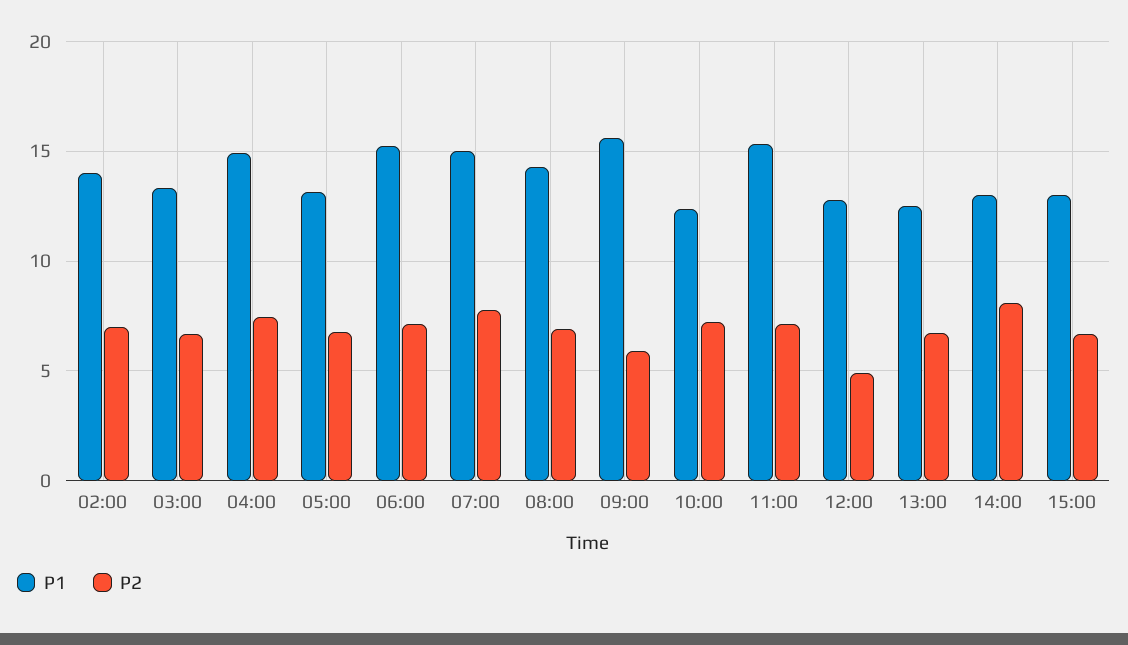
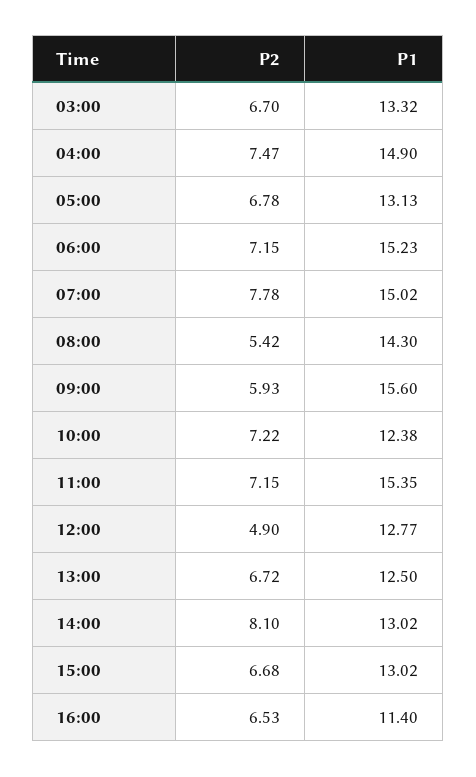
P1, 02:00: 14 -> none
P2, 02:00: 7 -> none
P2, 08:00: 7 -> 5.42
P2, 16:00: none -> 6.53
P1, 16:00: none -> 11.4

